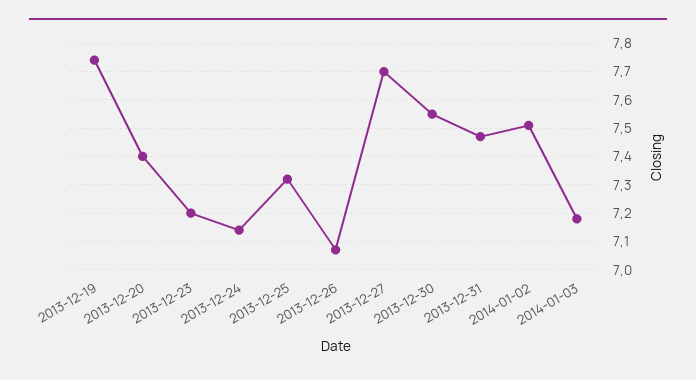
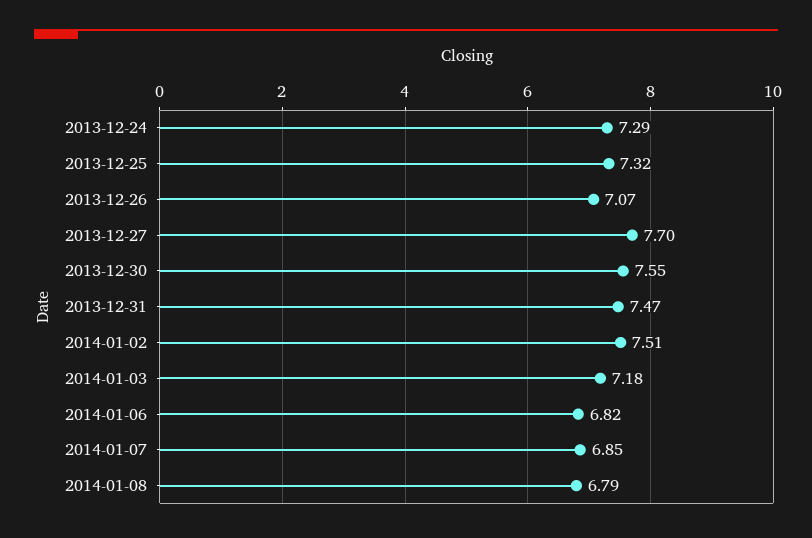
2013-12-19: 7.75 -> none
2013-12-20: 7.4 -> none
2013-12-23: 7.2 -> none
2013-12-24: 7.15 -> 7.29
2014-01-06: none -> 6.82
2014-01-07: none -> 6.85
2014-01-08: none -> 6.79

